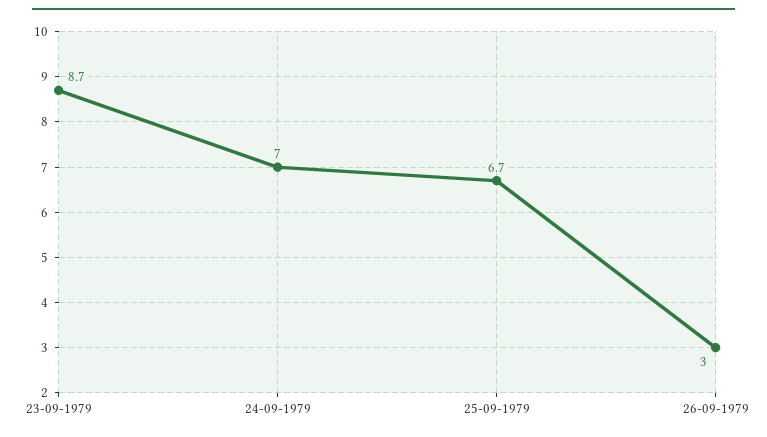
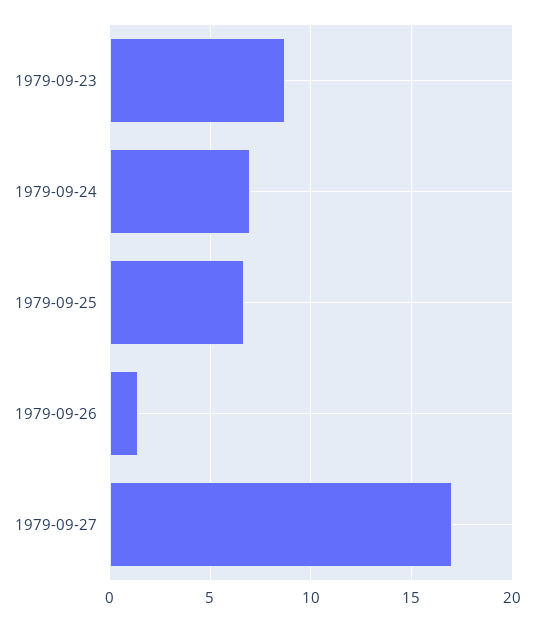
26-09-1979: 3 -> 1.5
1979-09-27: none -> 17

